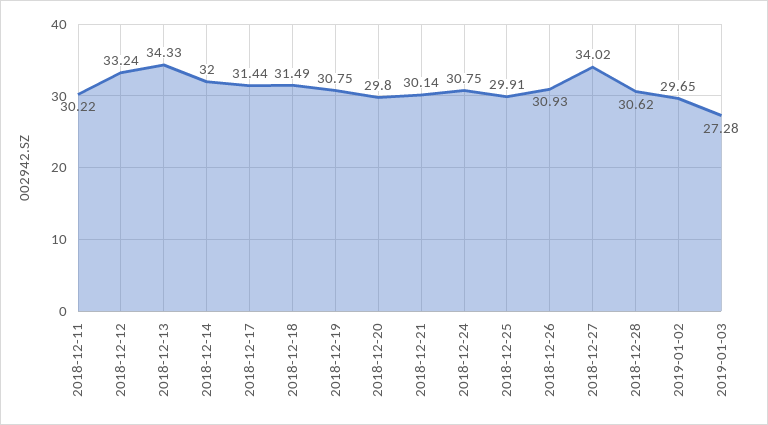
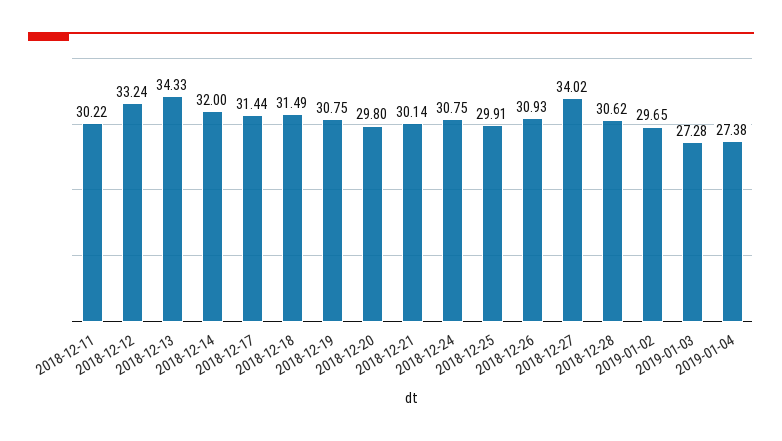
2019-01-04: none -> 27.38

